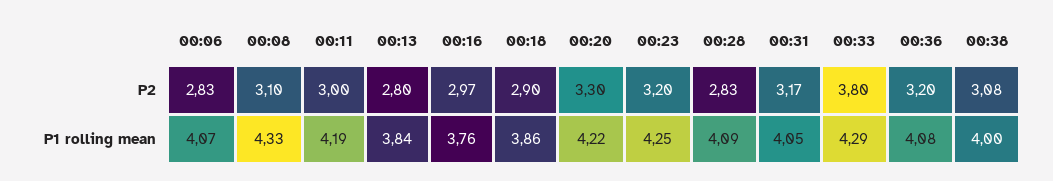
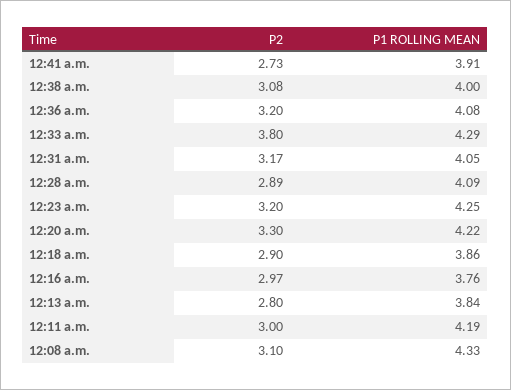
00:06, P2: 2.83 -> none
00:28, P2: 2.83 -> 2.89
00:06, P1 rolling mean: 4.07 -> none
12:41 a.m., P2: none -> 2.73
12:41 a.m., P1 rolling mean: none -> 3.91

